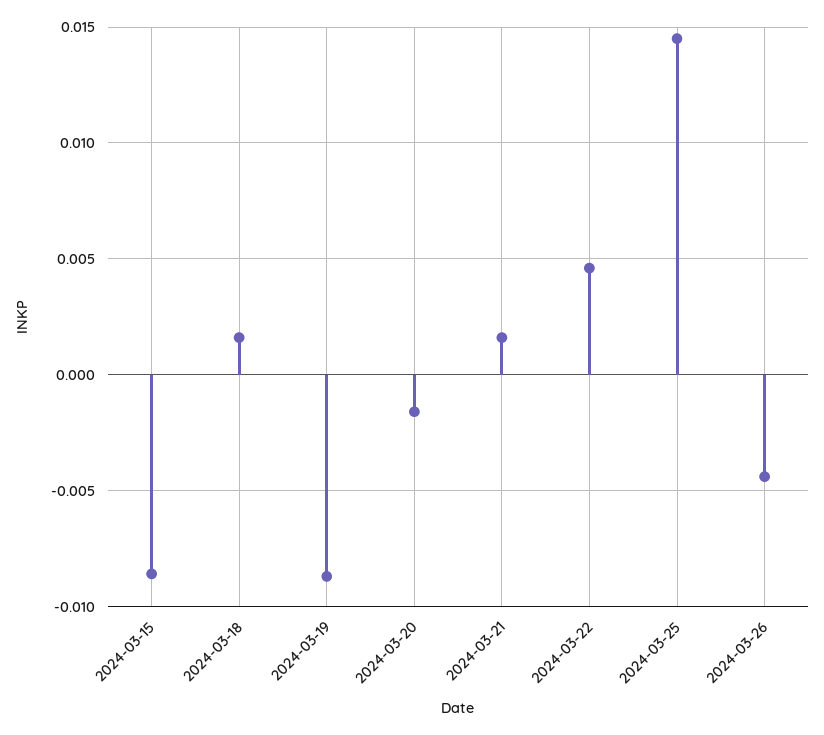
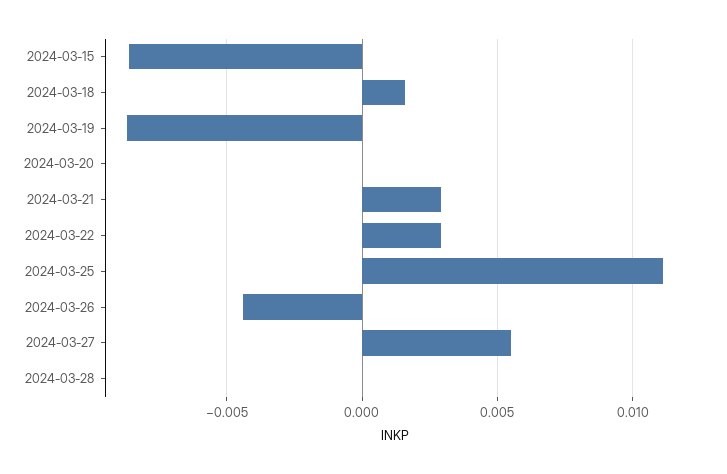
2024-03-20: -0.0015 -> 0
2024-03-21: 0.0015 -> 0.003
2024-03-22: 0.0045 -> 0.003
2024-03-25: 0.0145 -> 0.011
2024-03-27: none -> 0.0055
2024-03-28: none -> 0

